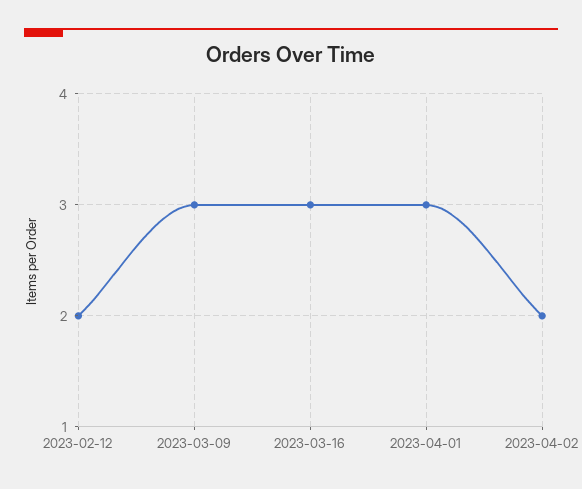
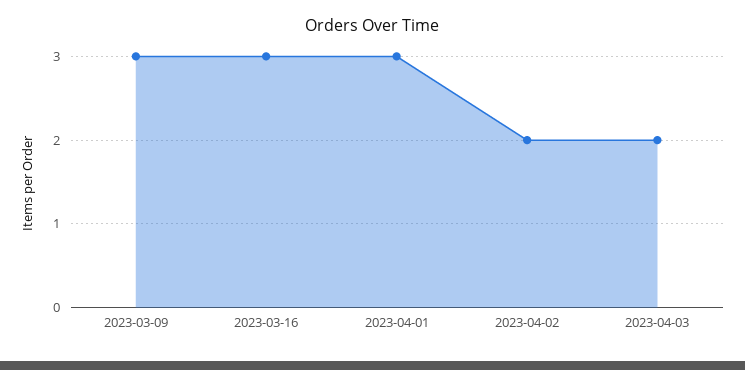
2023-02-12: 2 -> none
2023-04-03: none -> 2

